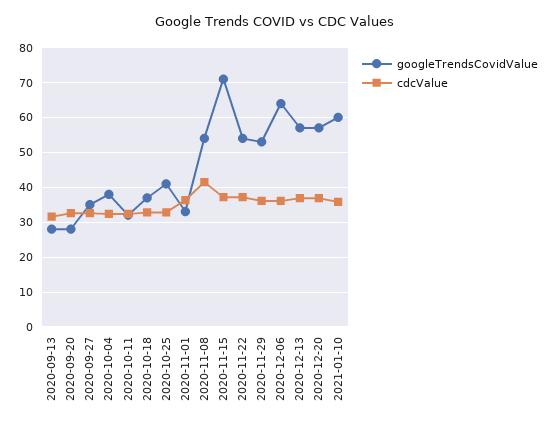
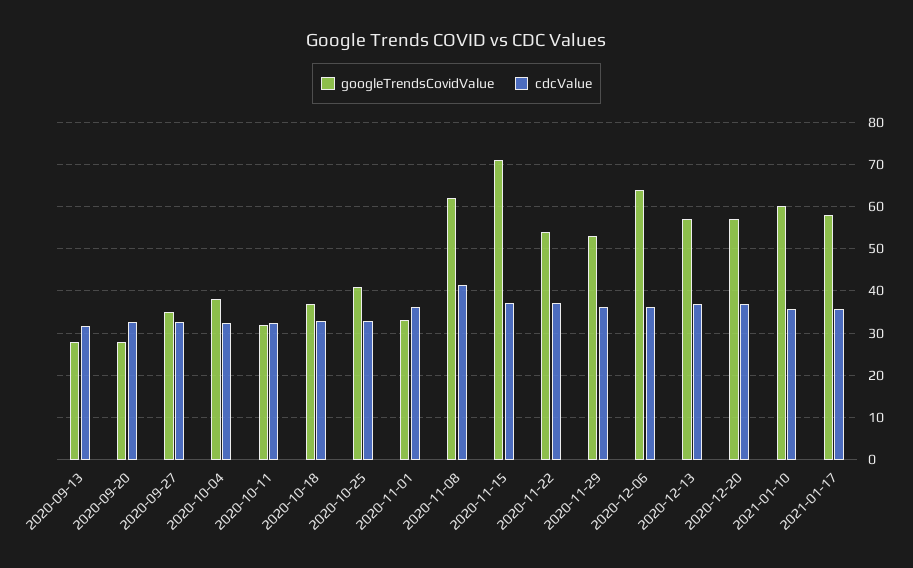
googleTrendsCovidValue, 2020-11-08: 54 -> 62
googleTrendsCovidValue, 2021-01-17: none -> 58
cdcValue, 2021-01-17: none -> 36

